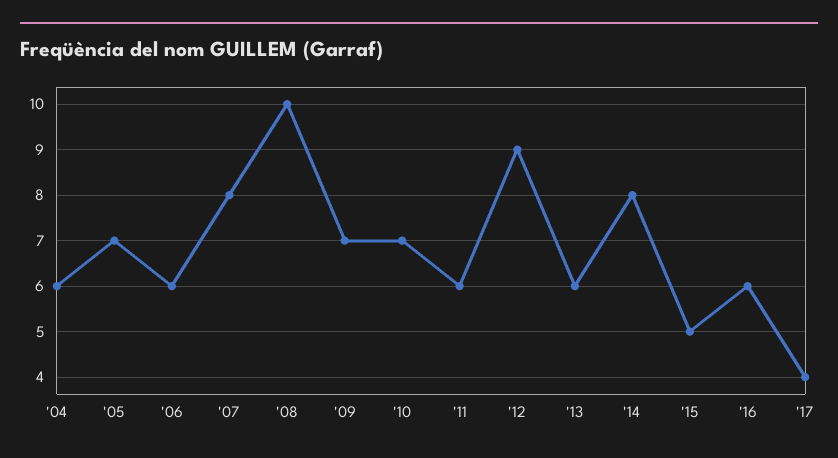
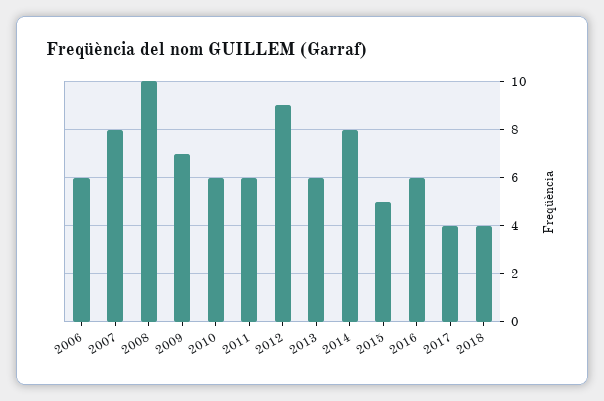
'04: 6 -> none
'05: 7 -> none
'10: 7 -> 6
2018: none -> 4

